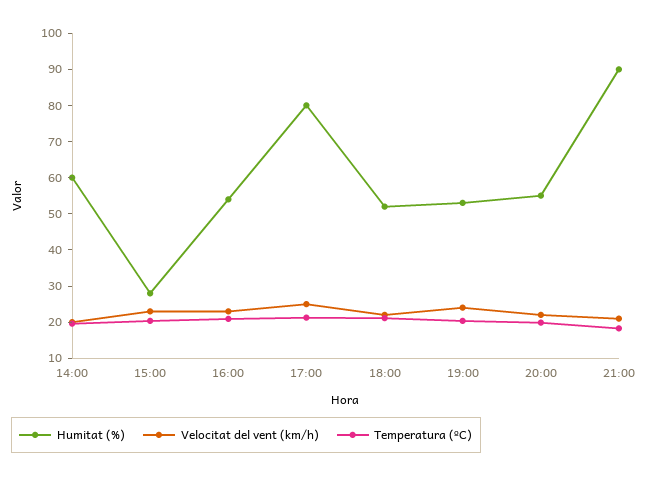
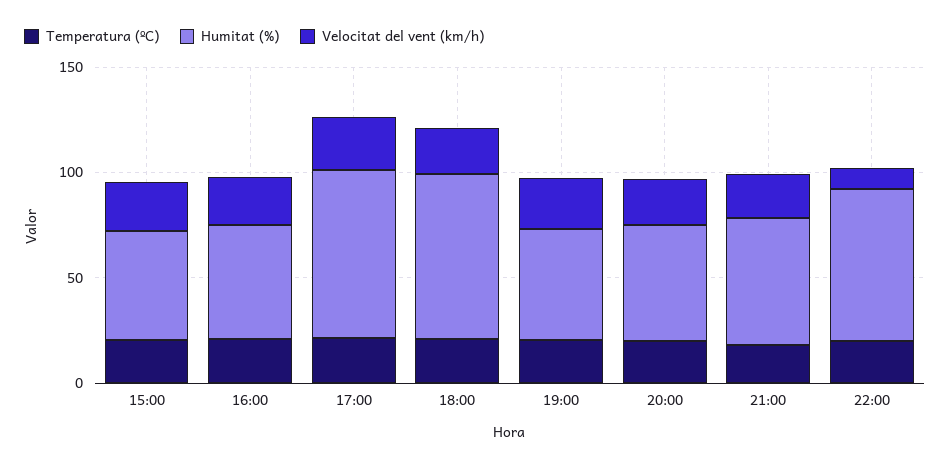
Humitat (%), 14:00: 60 -> none
Velocitat del vent (km/h), 14:00: 20 -> none
Temperatura (ºC), 14:00: 20 -> none
Humitat (%), 15:00: 27.5 -> 50
Humitat (%), 18:00: 52.5 -> 80
Humitat (%), 21:00: 90 -> 60
Temperatura (ºC), 22:00: none -> 20
Humitat (%), 22:00: none -> 70
Velocitat del vent (km/h), 22:00: none -> 10

